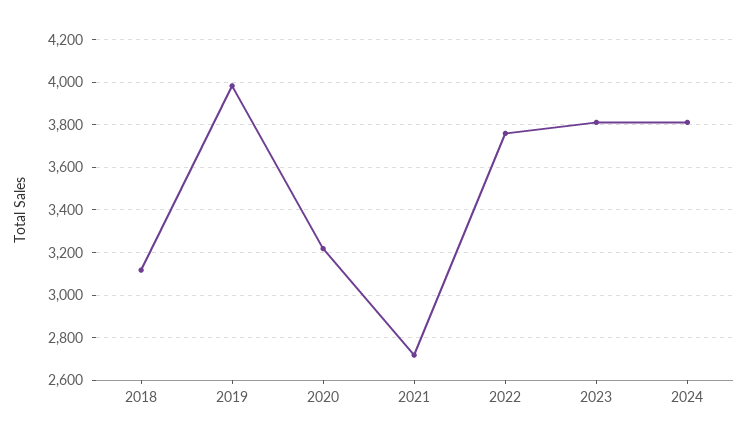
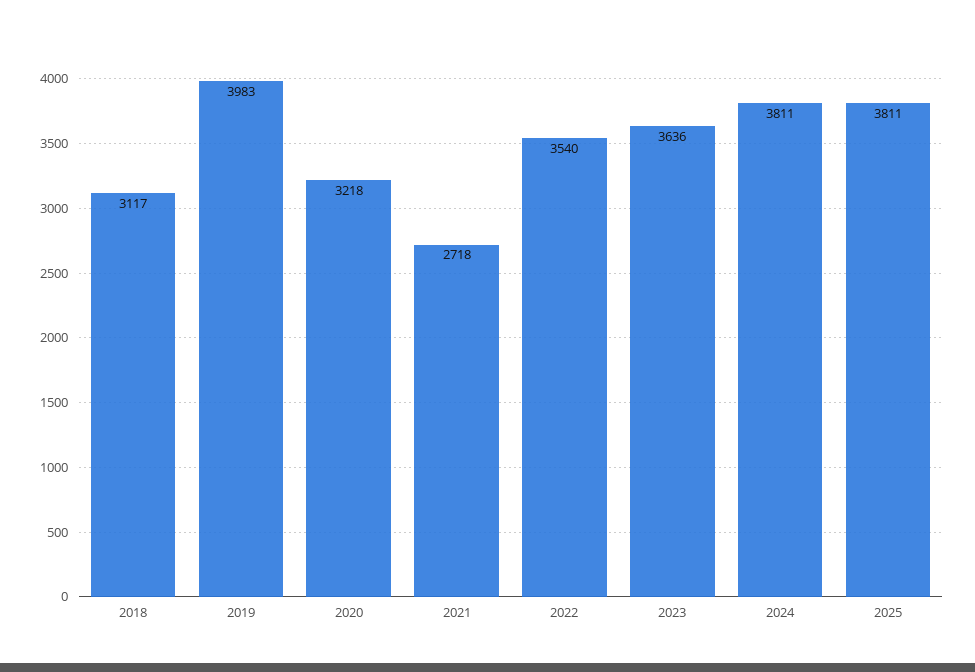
2022: 3750 -> 3540
2023: 3800 -> 3636
2025: none -> 3811

